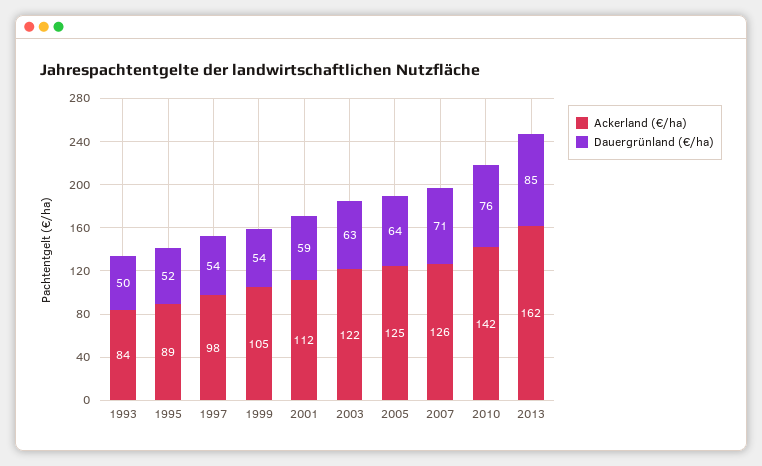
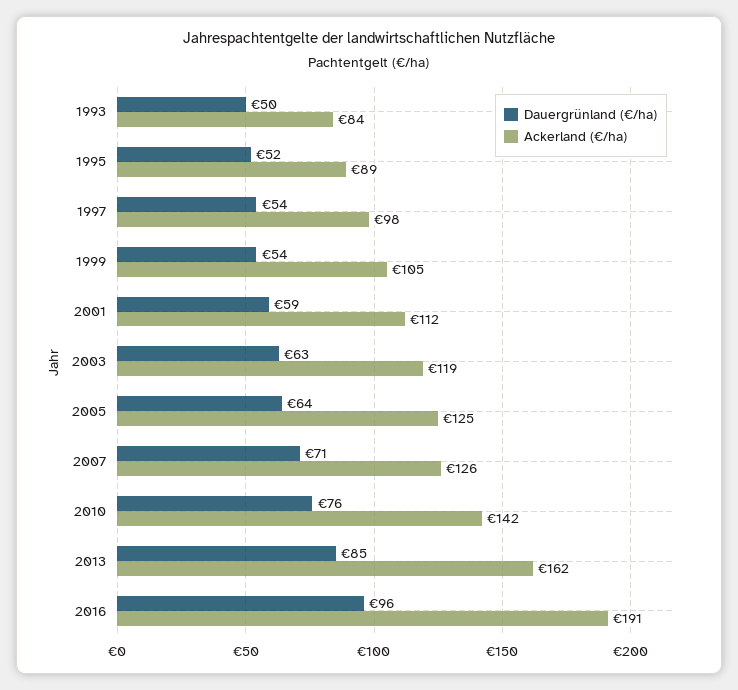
Ackerland (€/ha), 2003: 122 -> 119
Dauergrünland (€/ha), 2016: none -> 96
Ackerland (€/ha), 2016: none -> 191

